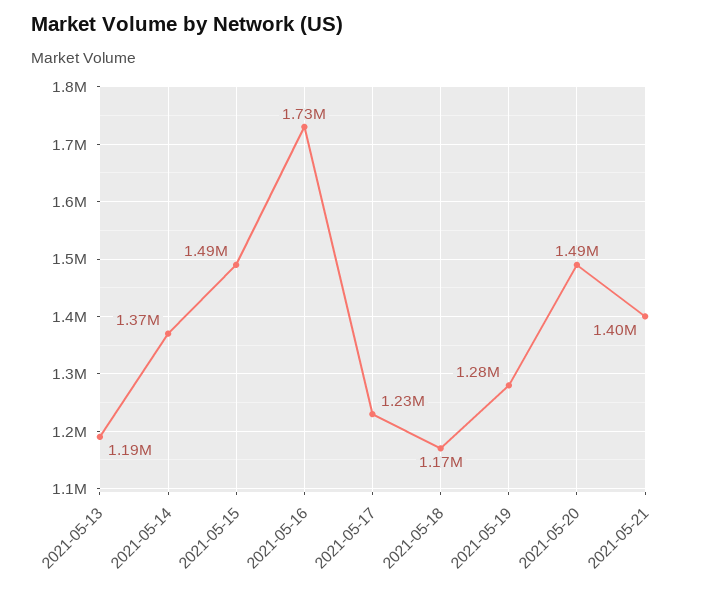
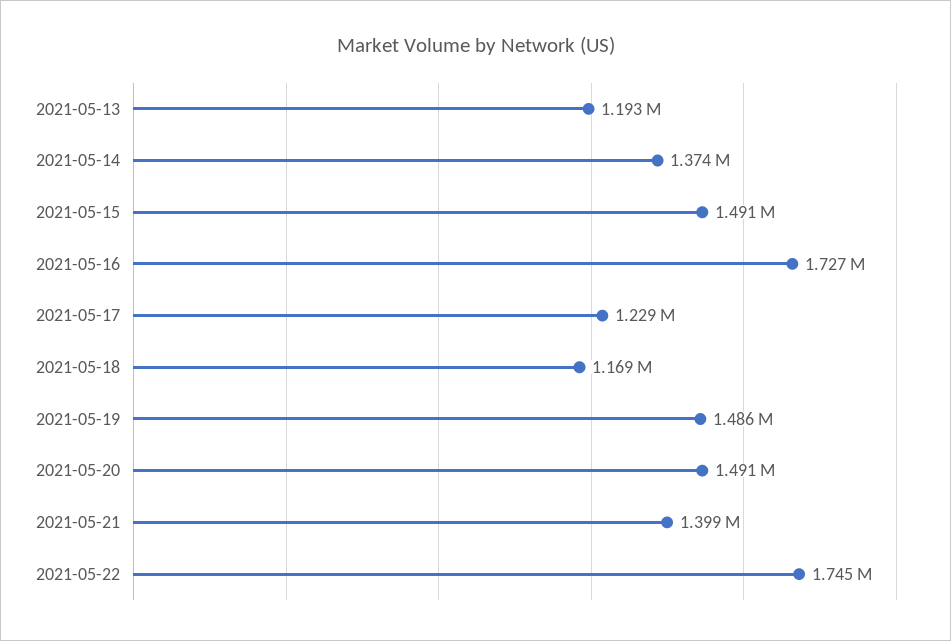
2021-05-19: 1280000 -> 1486000
2021-05-22: none -> 1745000

